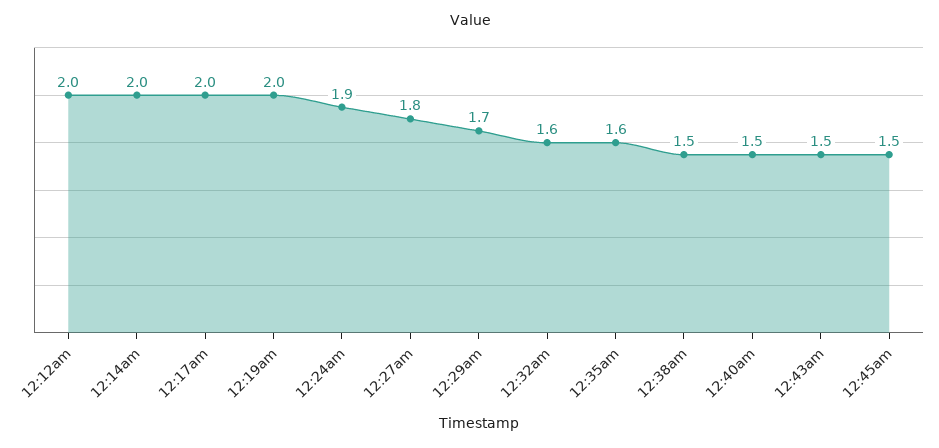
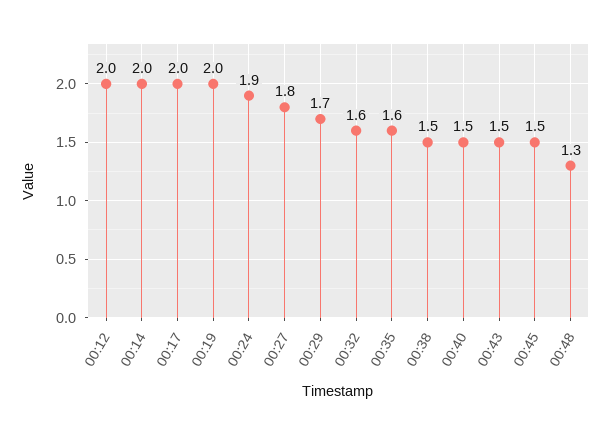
00:48: none -> 1.3

